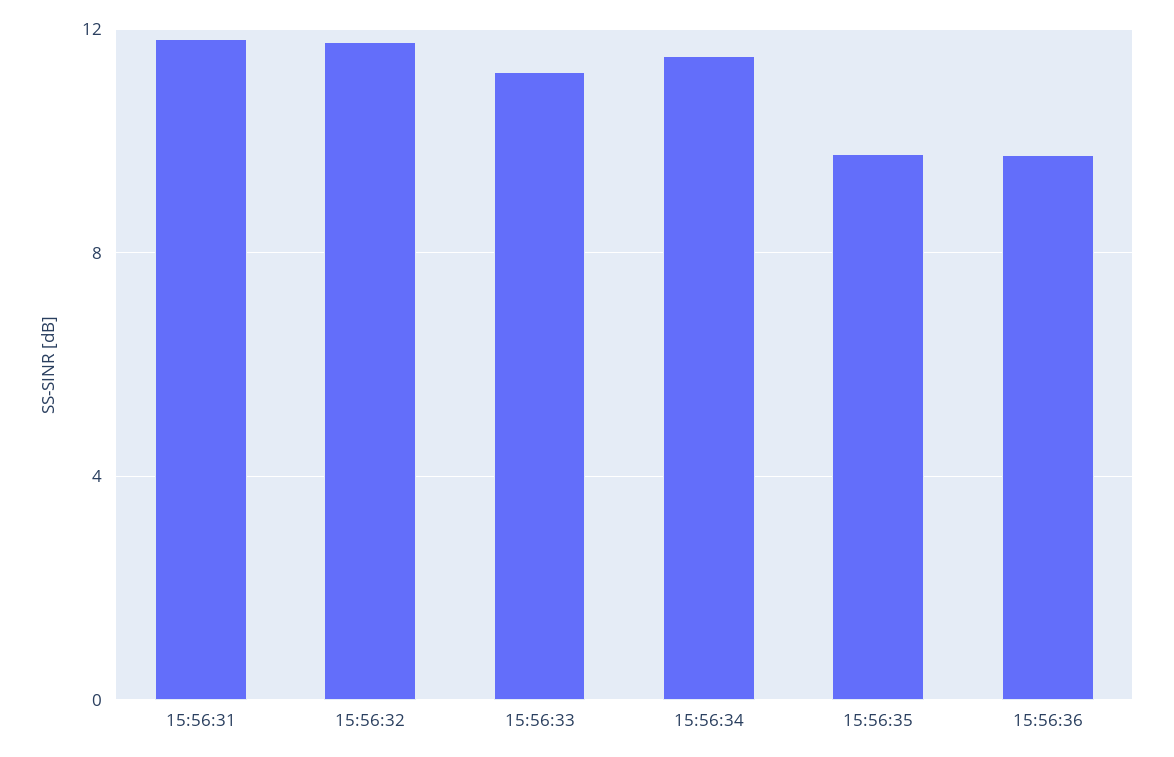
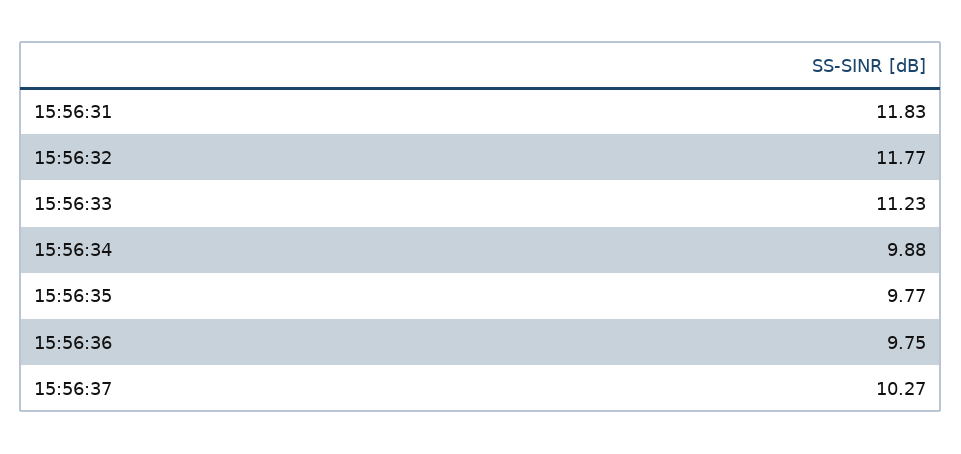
15:56:34: 11.5 -> 9.88
15:56:37: none -> 10.27

